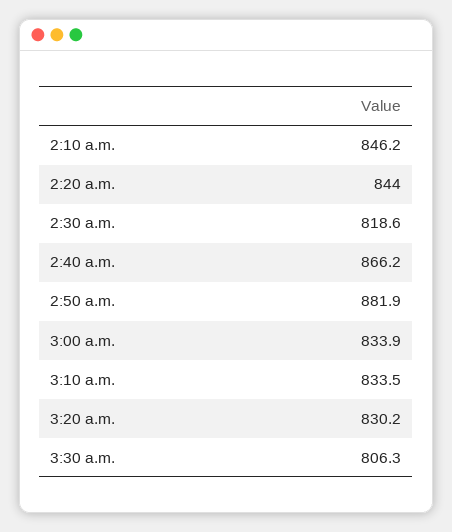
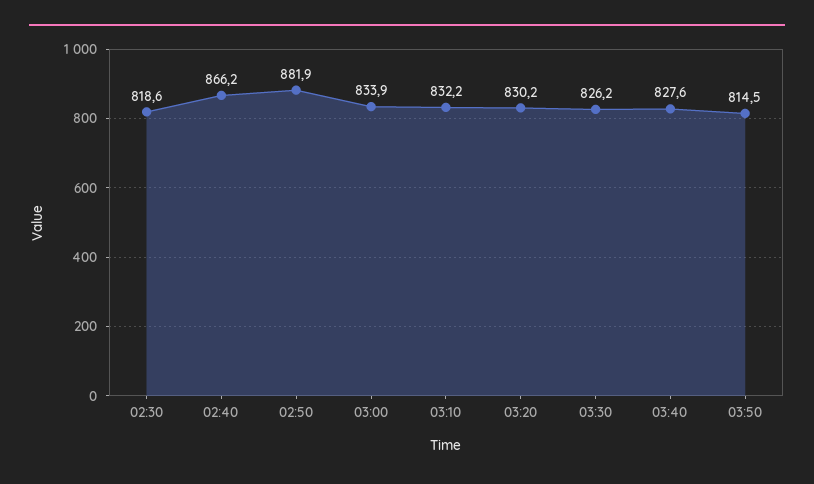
2:10 a.m.: 846.2 -> none
2:20 a.m.: 844 -> none
3:10 a.m.: 833.5 -> 832.2
3:30 a.m.: 806.3 -> 826.2
03:40: none -> 827.6
03:50: none -> 814.5

